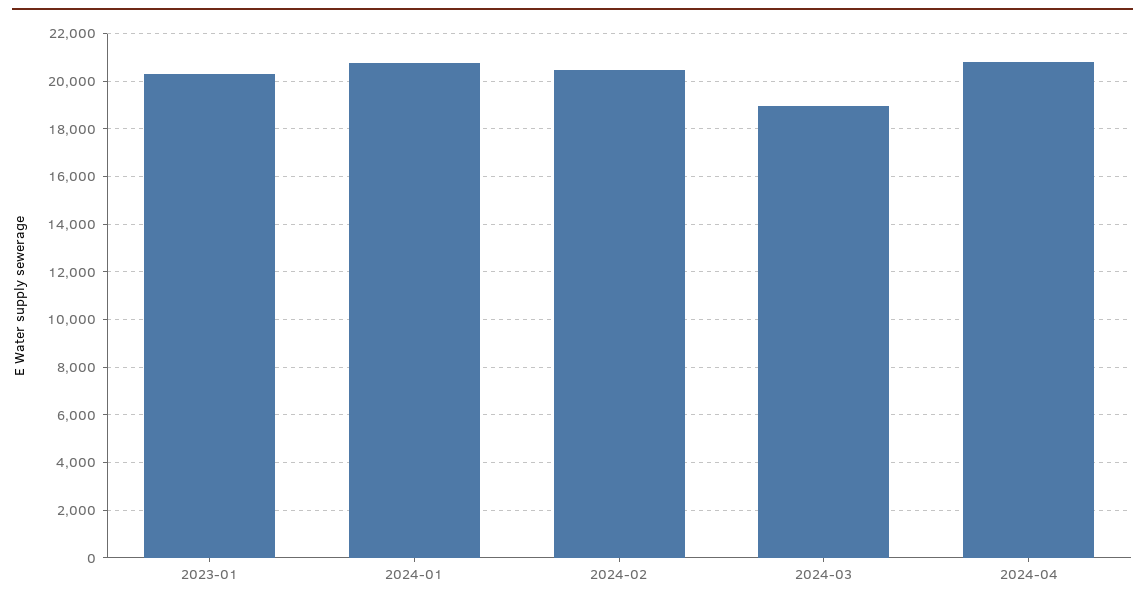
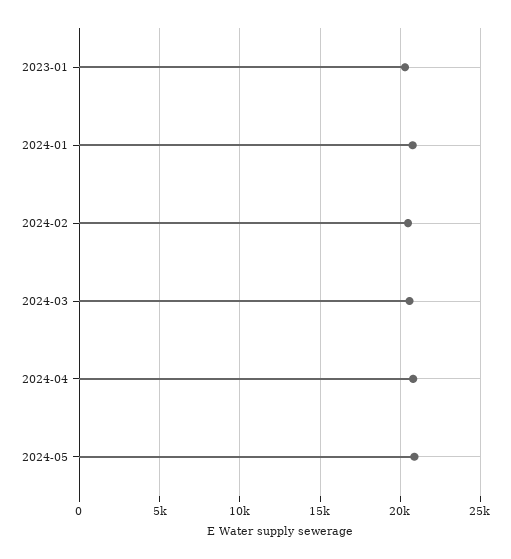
2024-03: 19000 -> 20500
2024-05: none -> 21000

